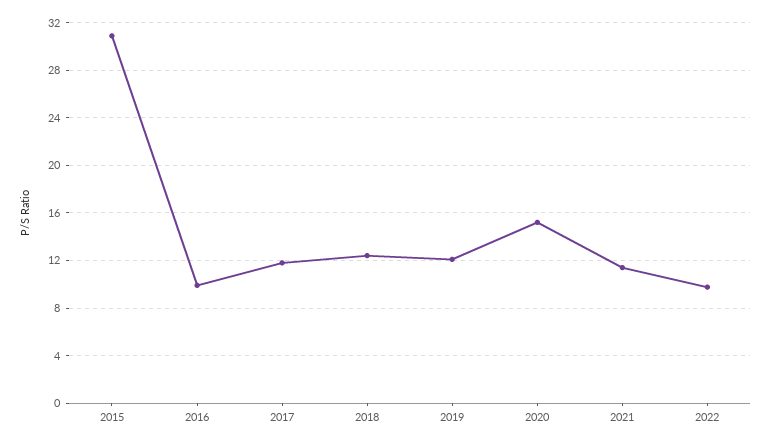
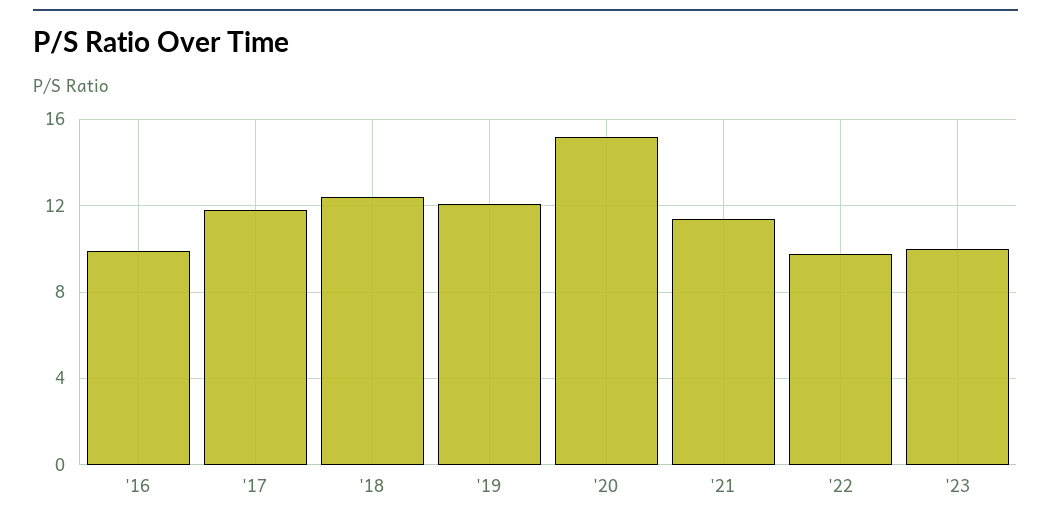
2015: 31 -> none
'23: none -> 10

